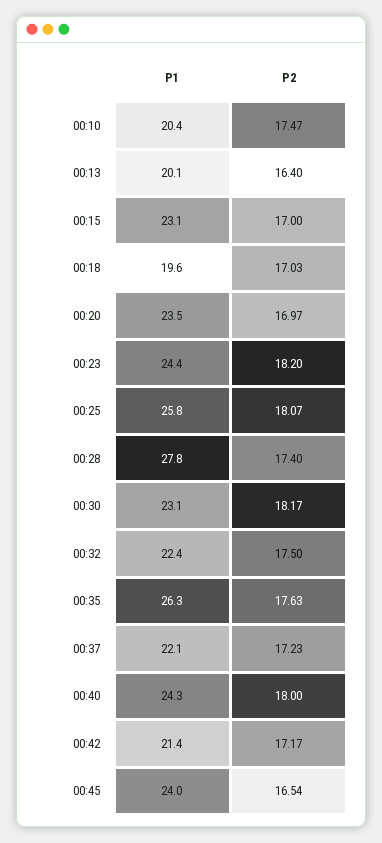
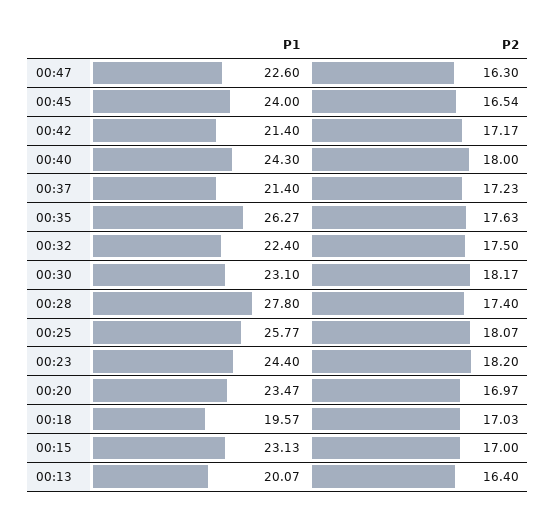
P1, 00:10: 20.4 -> none
P2, 00:10: 17.47 -> none
P1, 00:37: 22.1 -> 21.4
P1, 00:47: none -> 22.6
P2, 00:47: none -> 16.3

